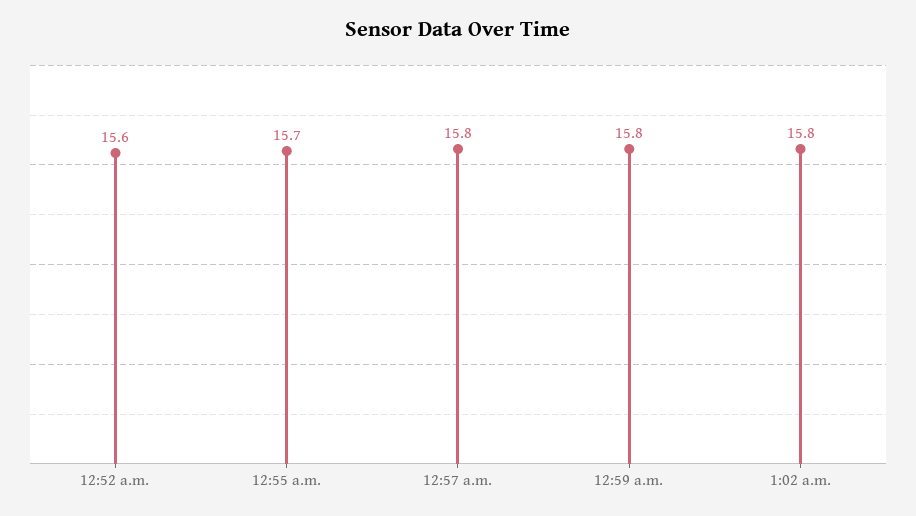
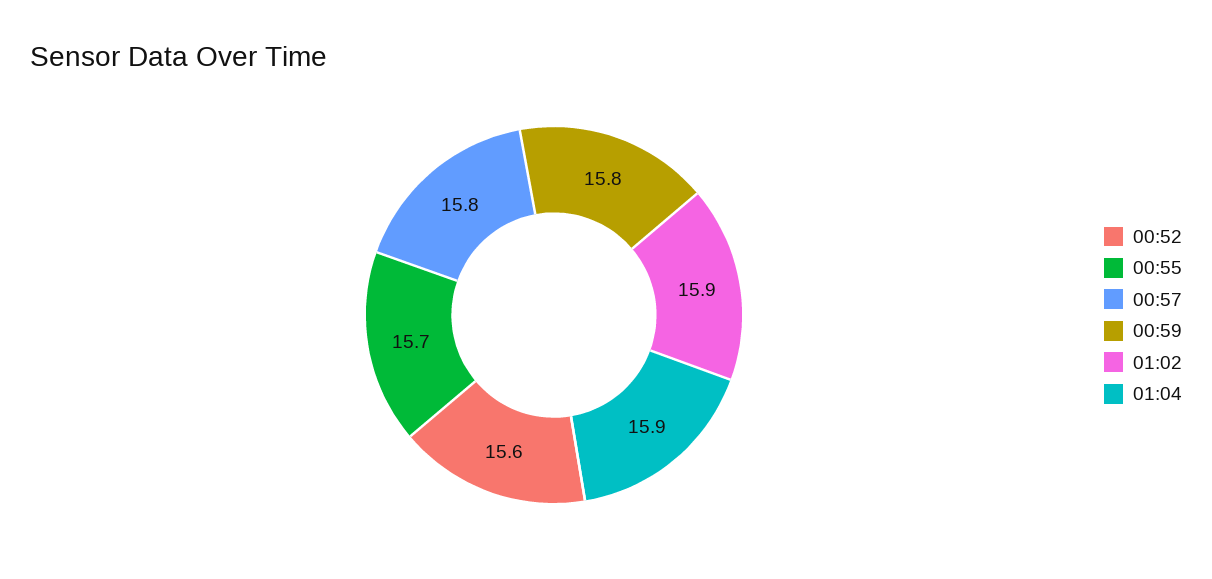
1:02 a.m.: 15.8 -> 15.9
01:04: none -> 15.9

